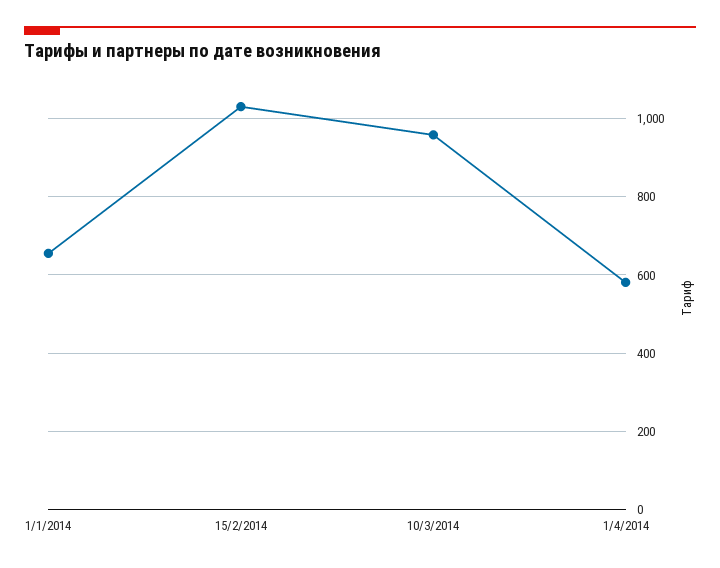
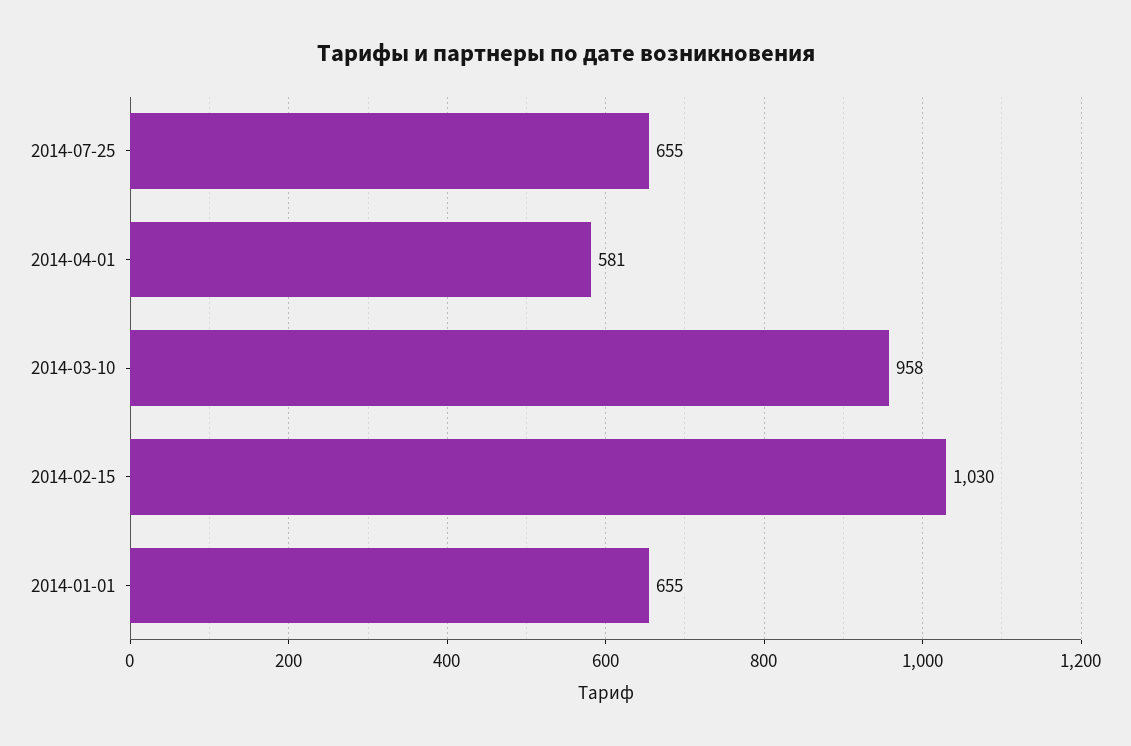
2014-07-25: none -> 655

